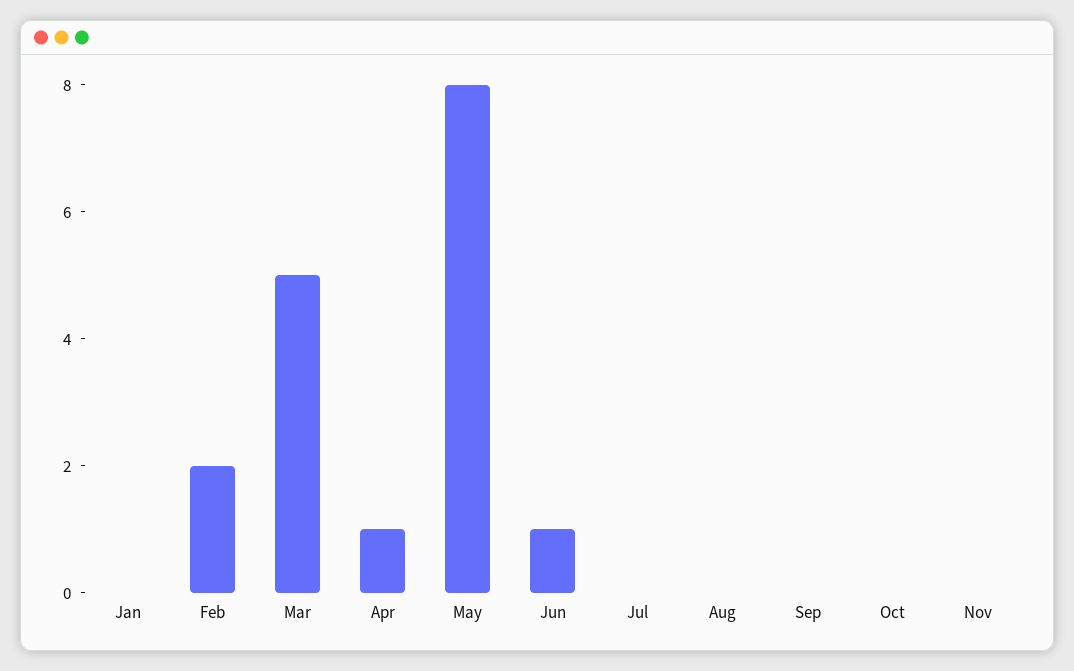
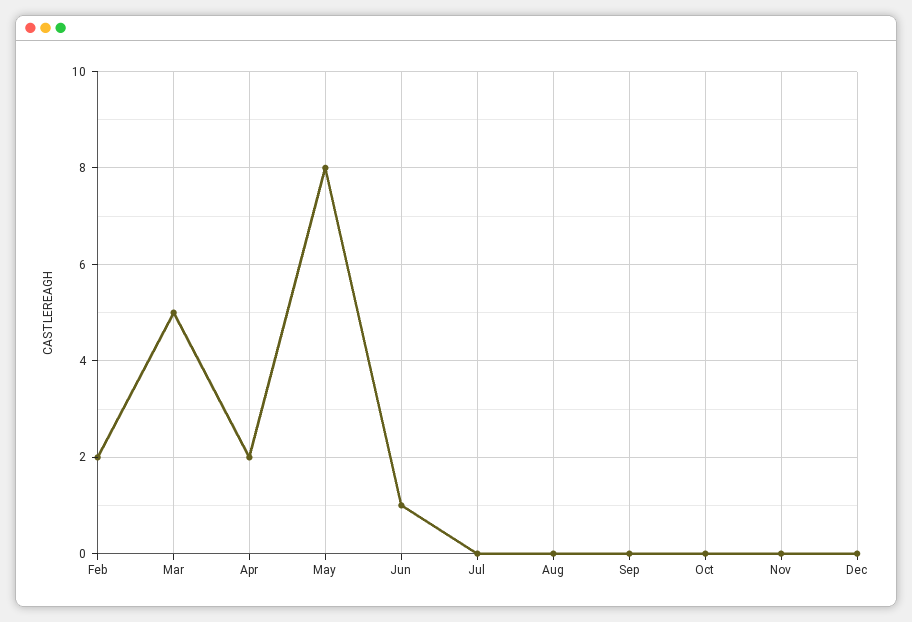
Jan: 0 -> none
Apr: 1 -> 2
Dec: none -> 0

